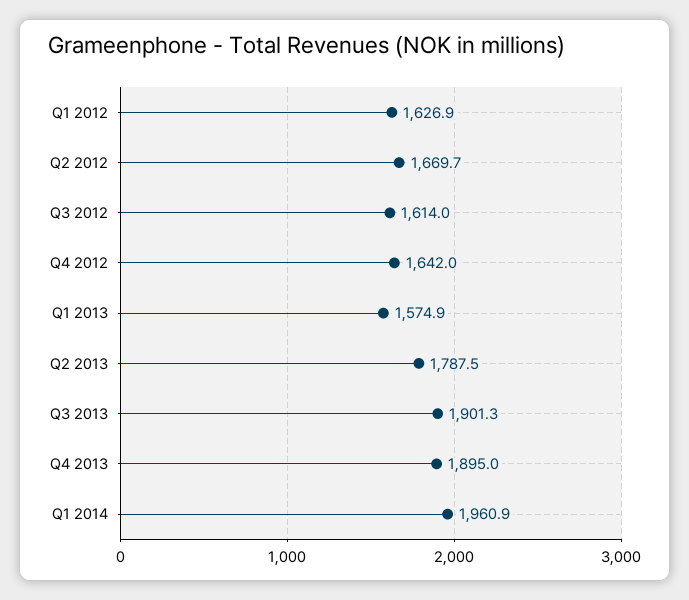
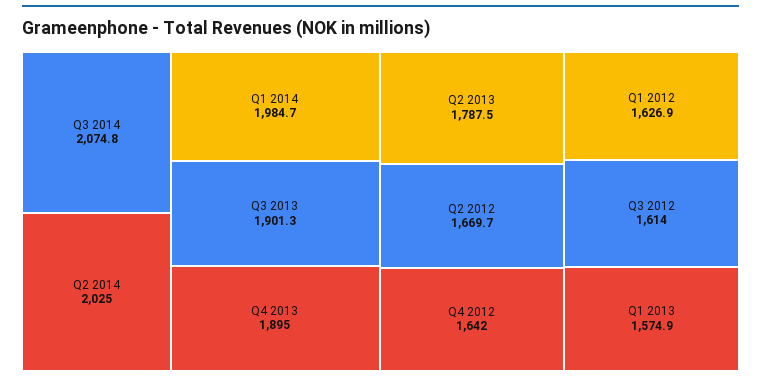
Q1 2014: 1960.9 -> 1984.7
Q3 2014: none -> 2074.8
Q2 2014: none -> 2025

